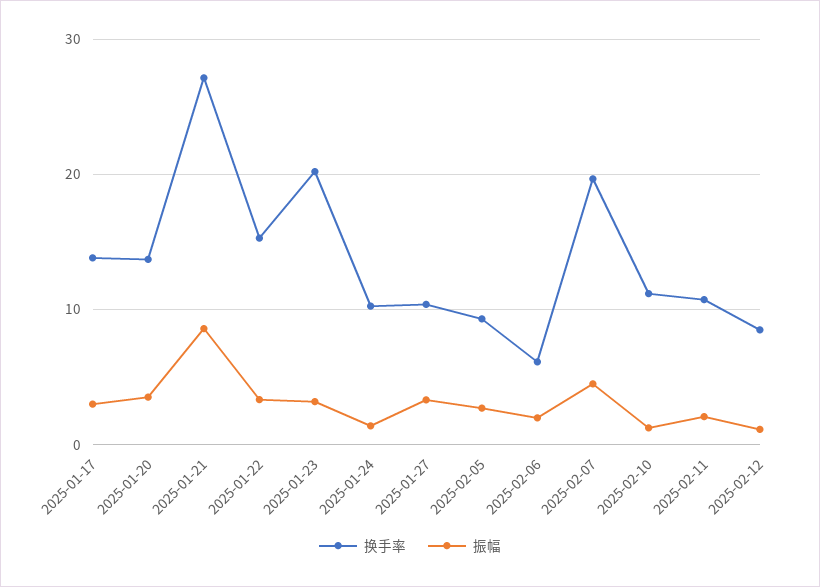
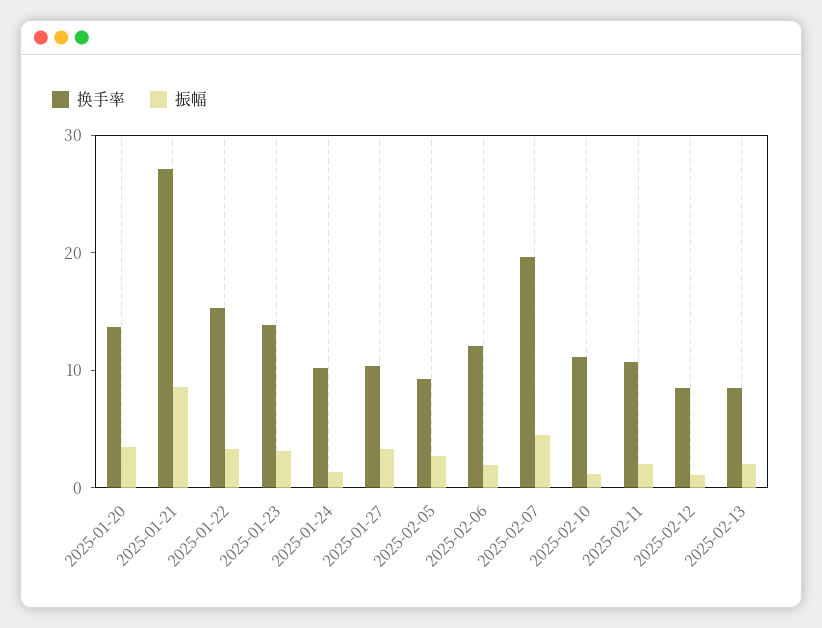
换手率, 2025-01-17: 14 -> none
振幅, 2025-01-17: 3 -> none
换手率, 2025-01-23: 20 -> 14
换手率, 2025-02-06: 6 -> 12
换手率, 2025-02-13: none -> 8
振幅, 2025-02-13: none -> 2

